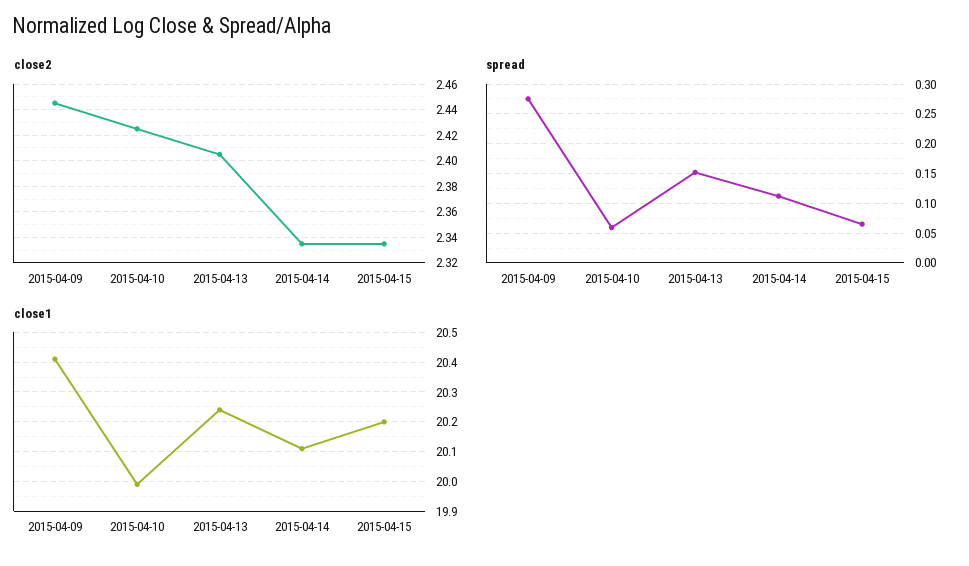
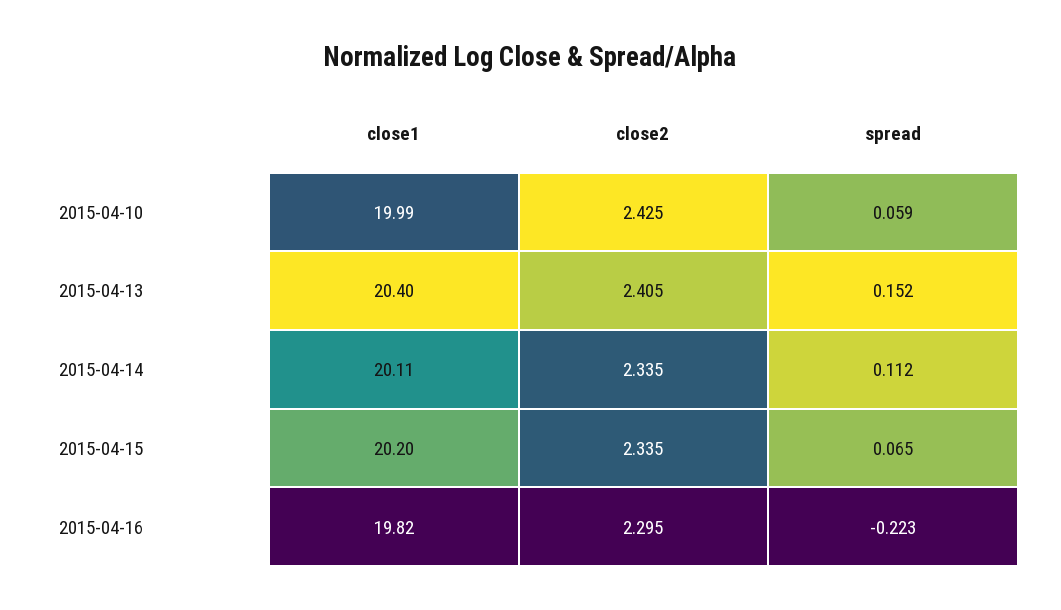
close2, 2015-04-09: 2.445 -> none
spread, 2015-04-09: 0.275 -> none
close1, 2015-04-09: 20.4 -> none
close1, 2015-04-13: 20.25 -> 20.4
close1, 2015-04-16: none -> 19.82
close2, 2015-04-16: none -> 2.295
spread, 2015-04-16: none -> -0.223

